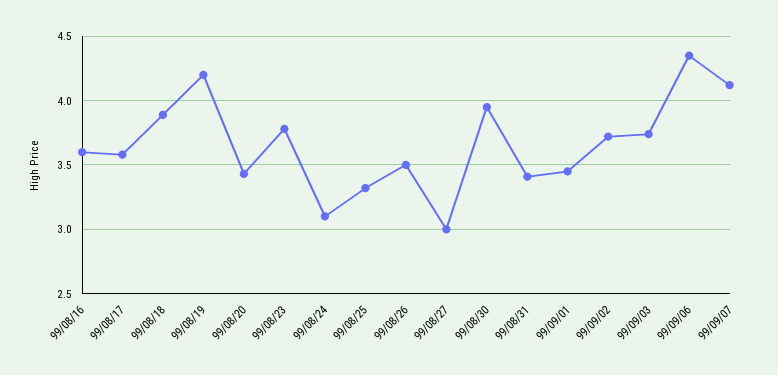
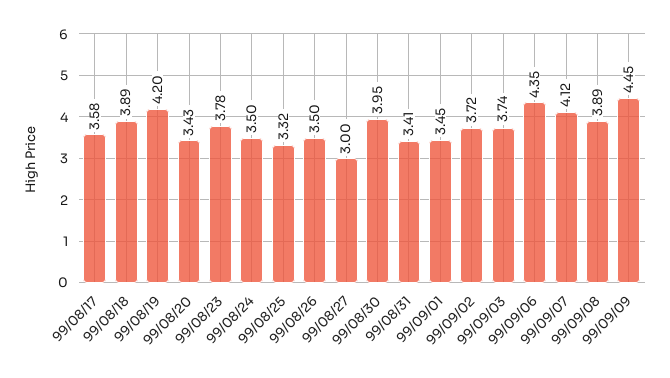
99/08/16: 3.6 -> none
99/08/24: 3.1 -> 3.5
99/09/08: none -> 3.89
99/09/09: none -> 4.45

